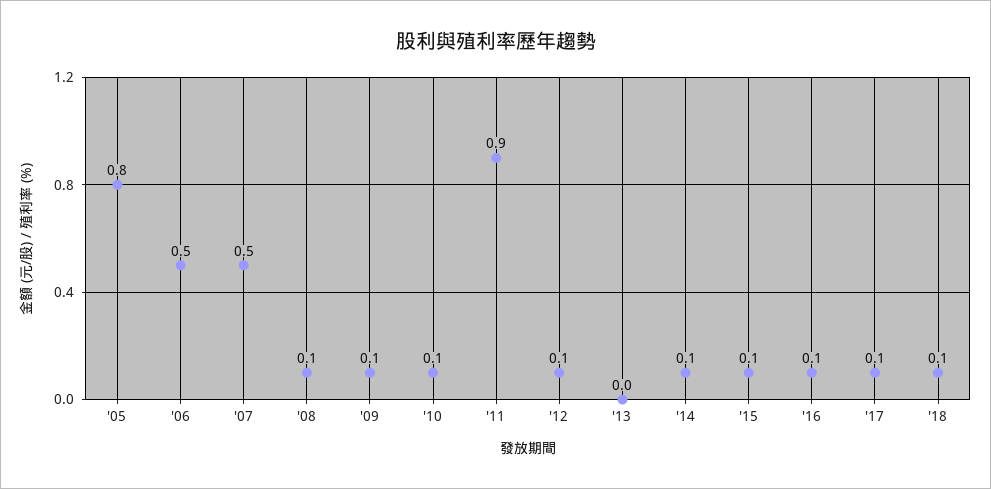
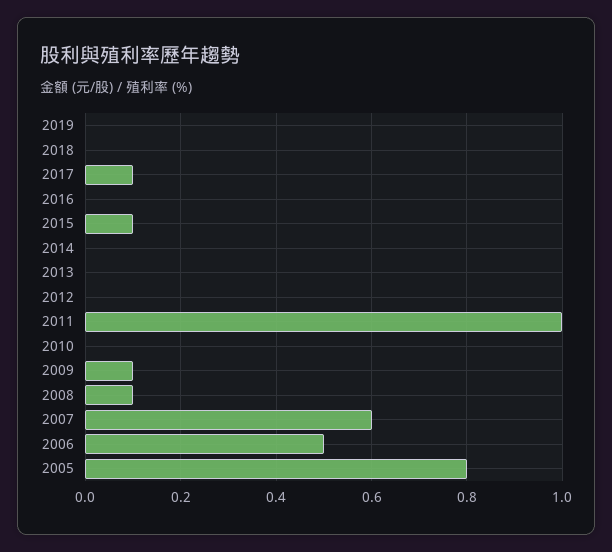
'07: 0.5 -> 0.6
'10: 0.1 -> 0
'11: 0.9 -> 1
'12: 0.1 -> 0
'14: 0.1 -> 0
'16: 0.1 -> 0
'18: 0.1 -> 0
2019: none -> 0

